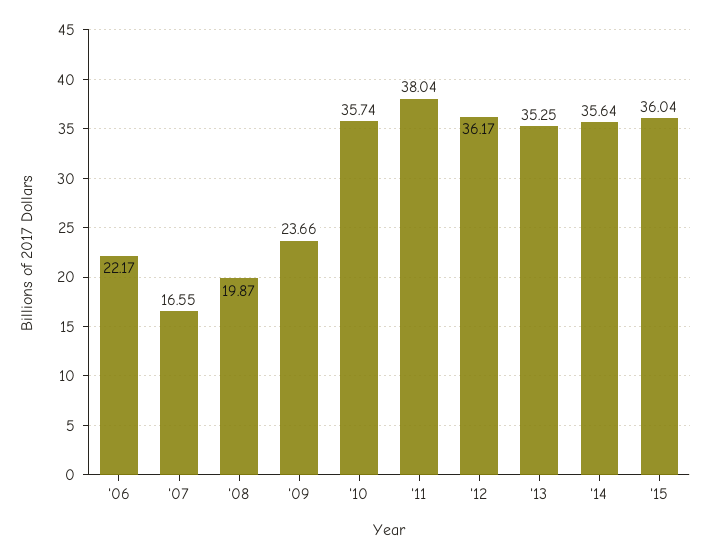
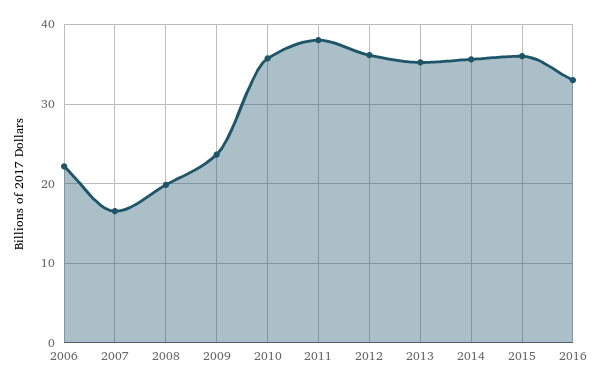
2016: none -> 33

